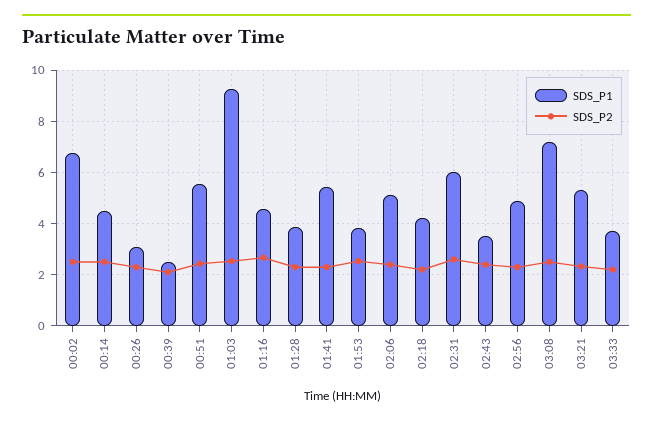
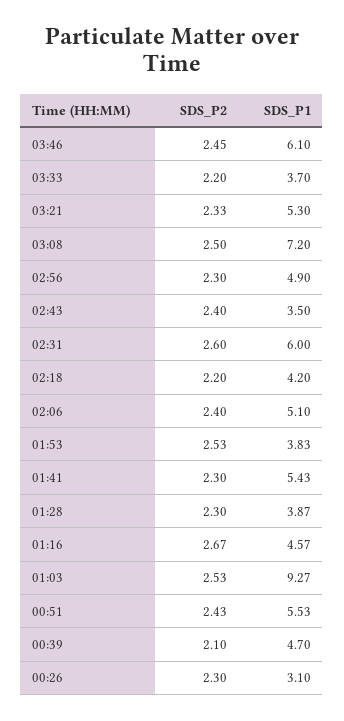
SDS_P1, 00:02: 6.75 -> none
SDS_P2, 00:02: 2.5 -> none
SDS_P1, 00:14: 4.5 -> none
SDS_P2, 00:14: 2.5 -> none
SDS_P1, 00:39: 2.5 -> 4.7
SDS_P2, 03:46: none -> 2.45
SDS_P1, 03:46: none -> 6.1

